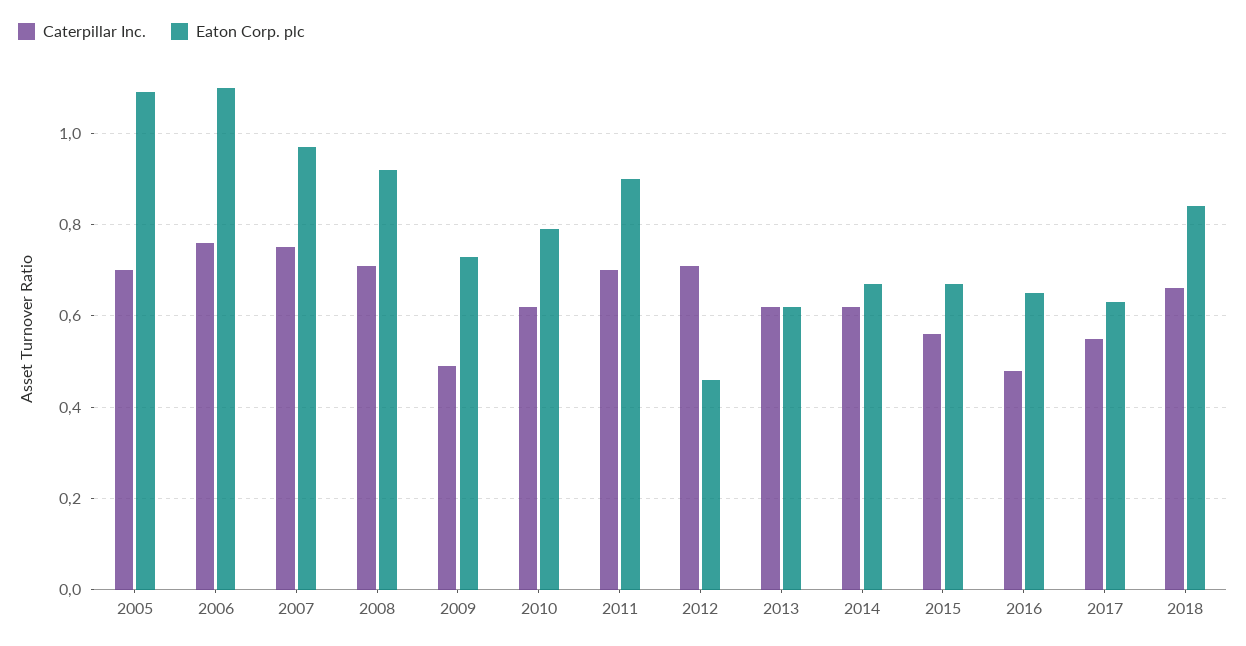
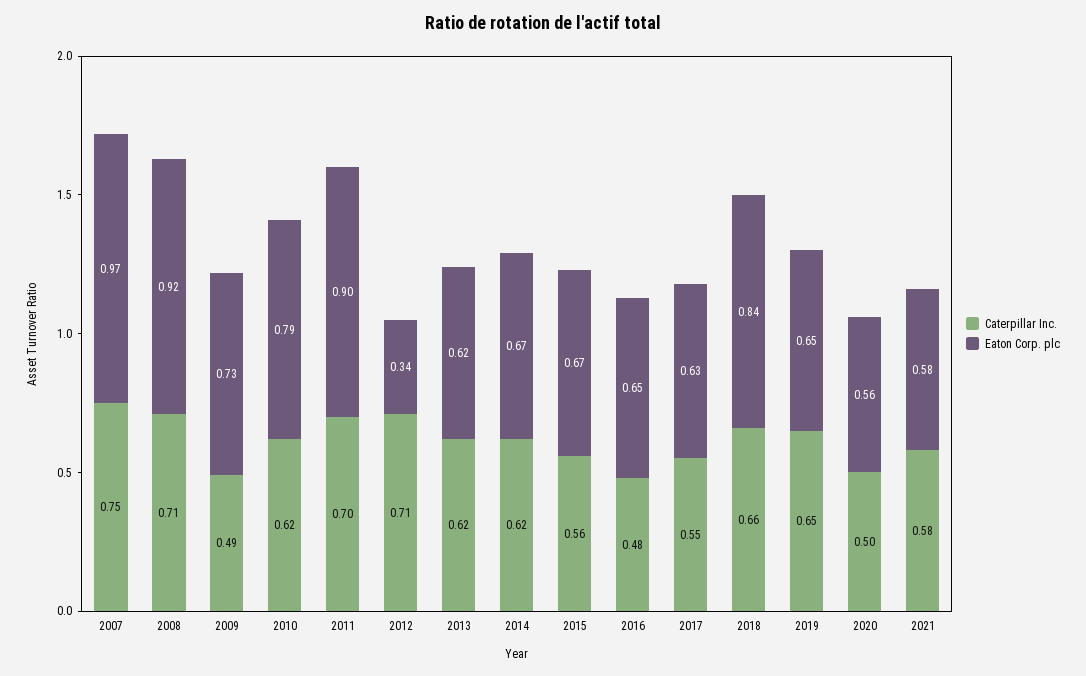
Caterpillar Inc., 2005: 0.7 -> none
Eaton Corp. plc, 2005: 1.1 -> none
Caterpillar Inc., 2006: 0.75 -> none
Eaton Corp. plc, 2006: 1.1 -> none
Eaton Corp. plc, 2012: 0.45 -> 0.34
Caterpillar Inc., 2019: none -> 0.65
Eaton Corp. plc, 2019: none -> 0.65
Caterpillar Inc., 2020: none -> 0.5
Eaton Corp. plc, 2020: none -> 0.56
Caterpillar Inc., 2021: none -> 0.58
Eaton Corp. plc, 2021: none -> 0.58

